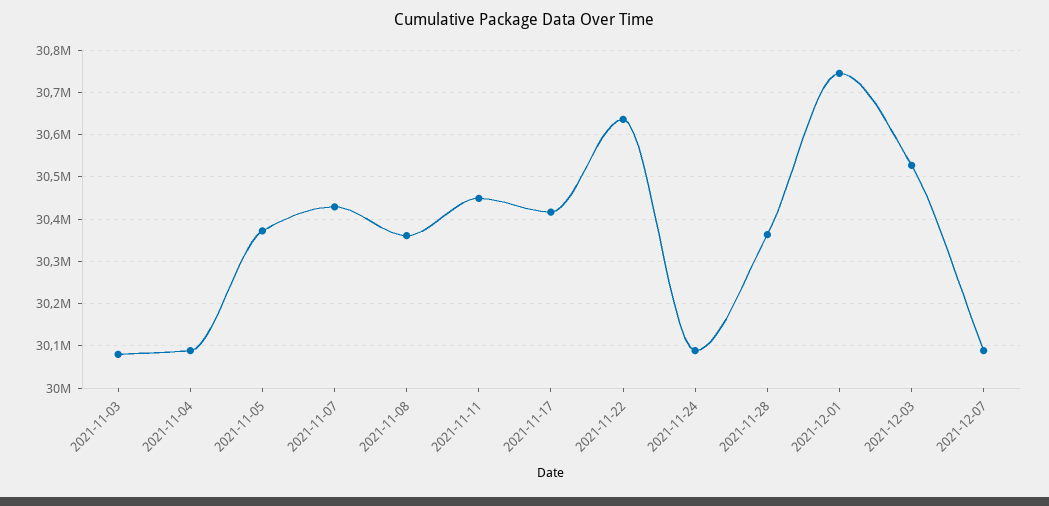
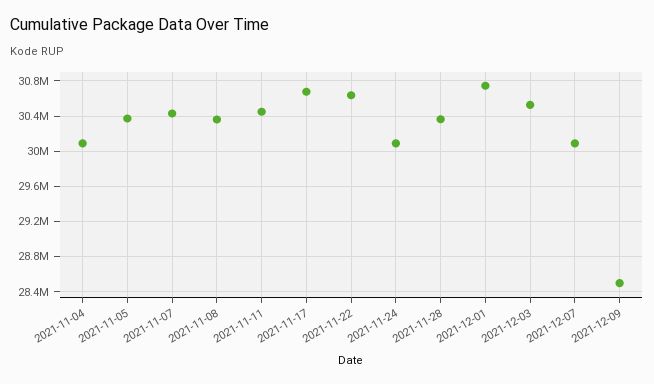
2021-11-03: 30080000 -> none
2021-11-17: 30420000 -> 30700000
2021-12-09: none -> 28500000

